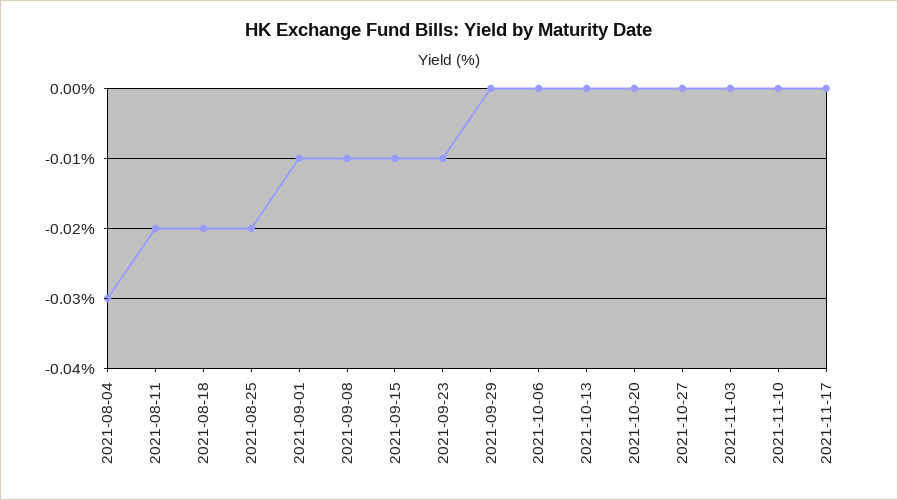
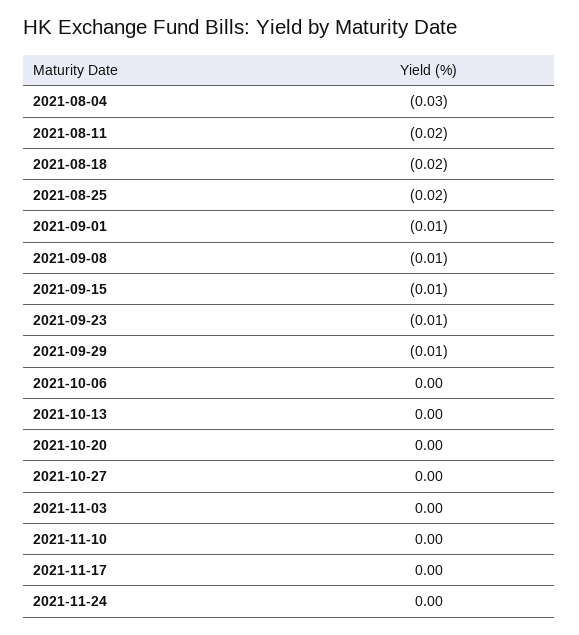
2021-09-29: 0 -> -0.01
2021-11-24: none -> 0

